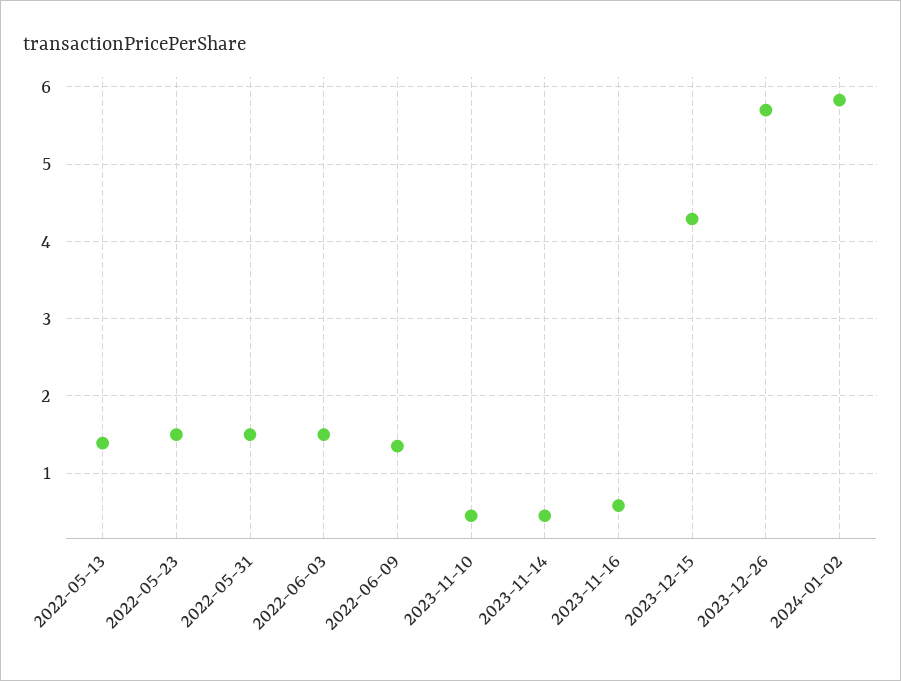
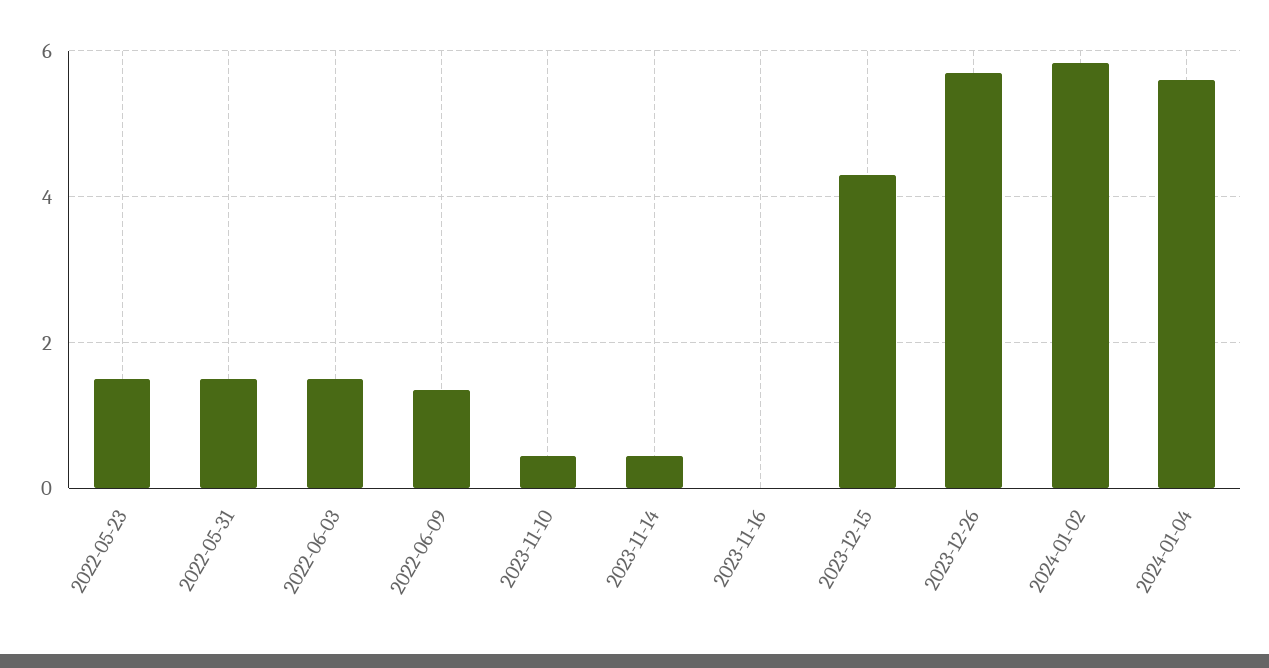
2022-05-13: 1.4 -> none
2023-11-16: 0.6 -> 0
2024-01-04: none -> 5.6

